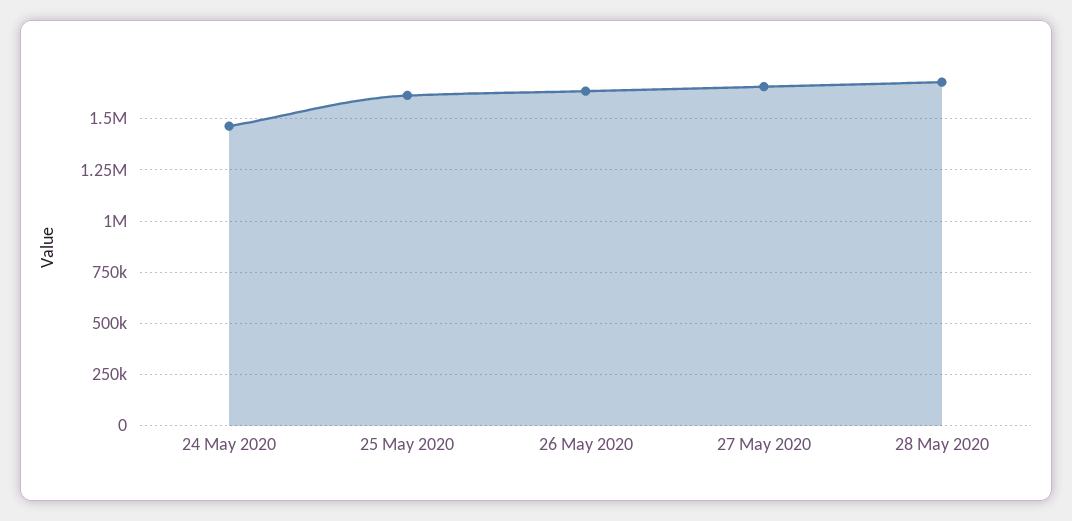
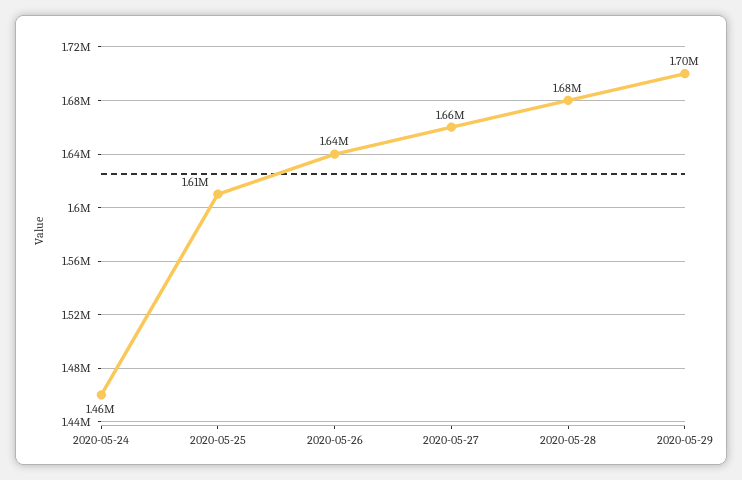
2020-05-29: none -> 1700000

